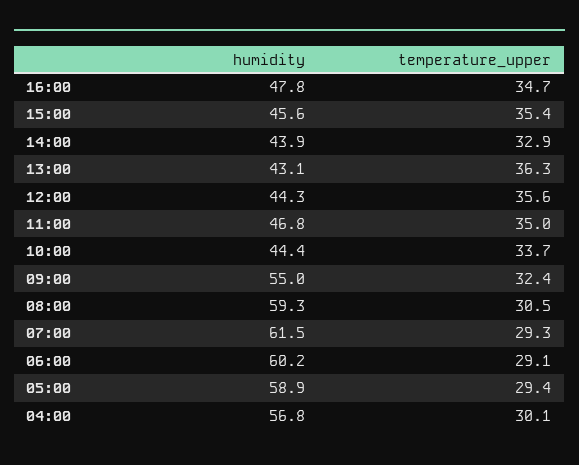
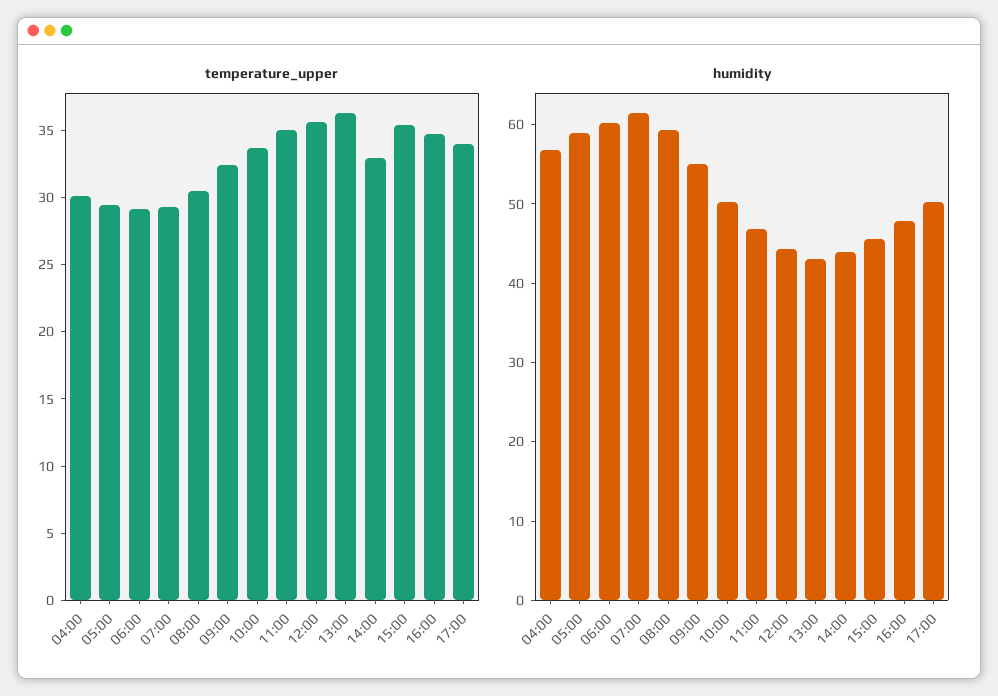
humidity, 10:00: 44.4 -> 50
temperature_upper, 17:00: none -> 34
humidity, 17:00: none -> 50

